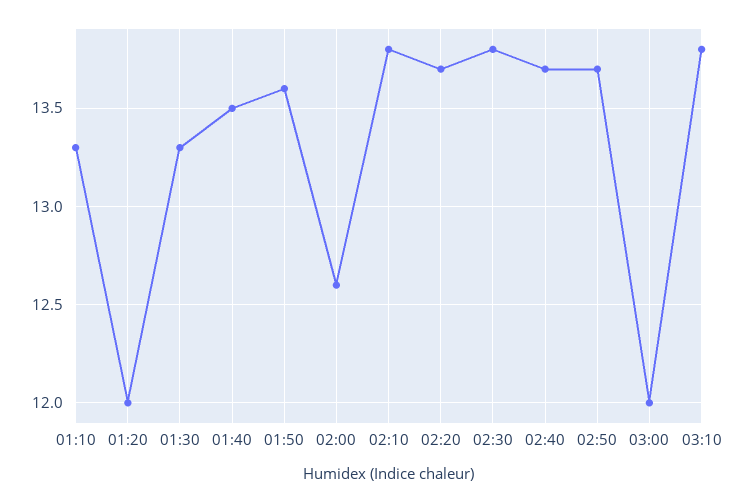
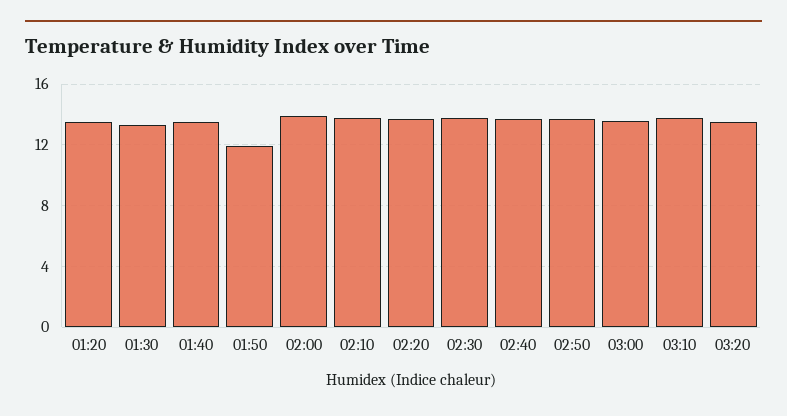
01:10: 13.3 -> none
01:20: 12 -> 13.5
01:50: 13.6 -> 12
02:00: 12.6 -> 14
03:00: 12 -> 13.5
03:20: none -> 13.5

